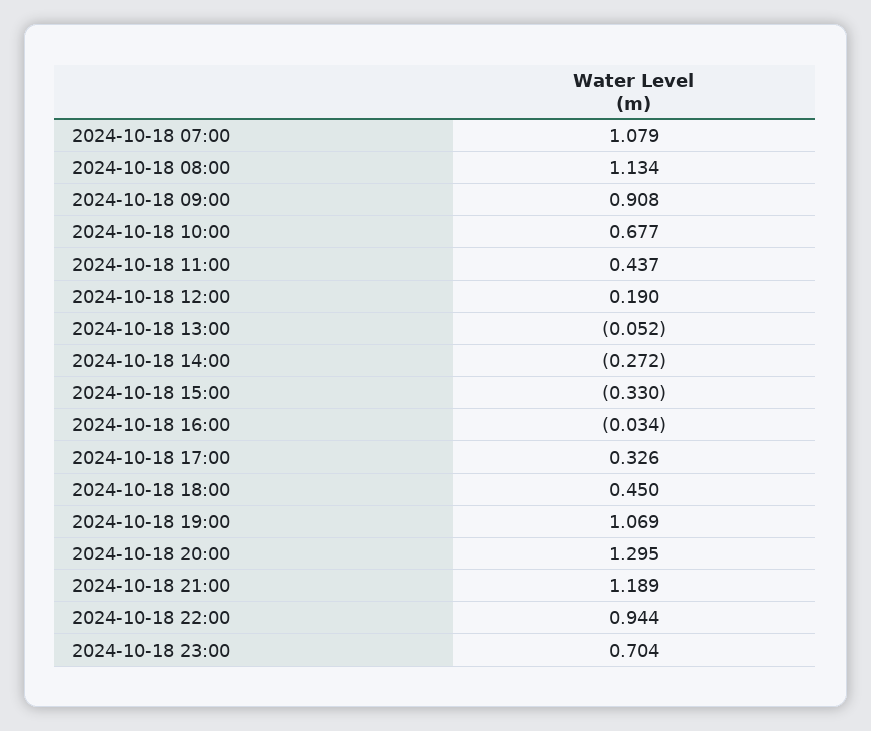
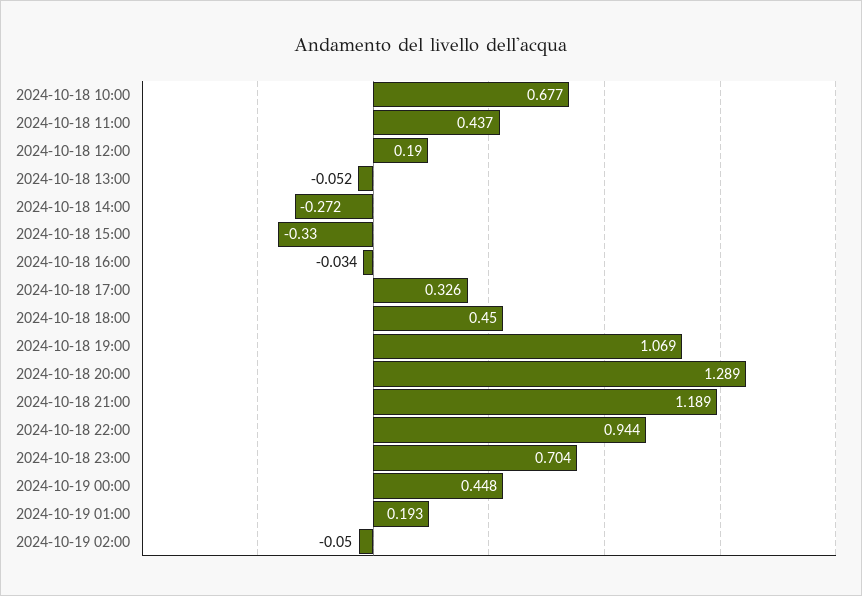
2024-10-18 07:00: 1.079 -> none
2024-10-18 08:00: 1.134 -> none
2024-10-18 09:00: 0.908 -> none
2024-10-18 20:00: 1.295 -> 1.289
2024-10-19 00:00: none -> 0.448
2024-10-19 01:00: none -> 0.193
2024-10-19 02:00: none -> -0.05

